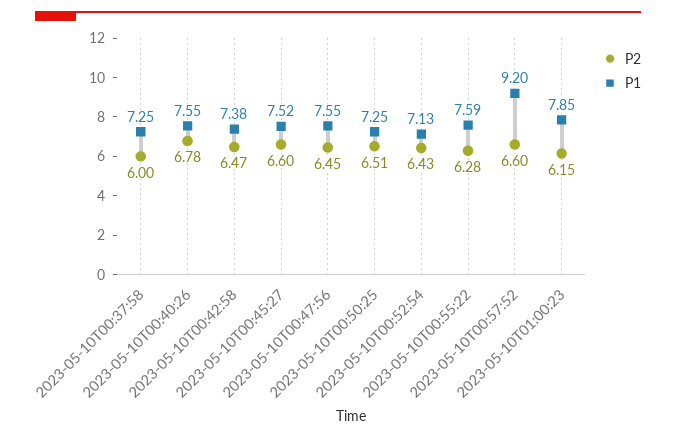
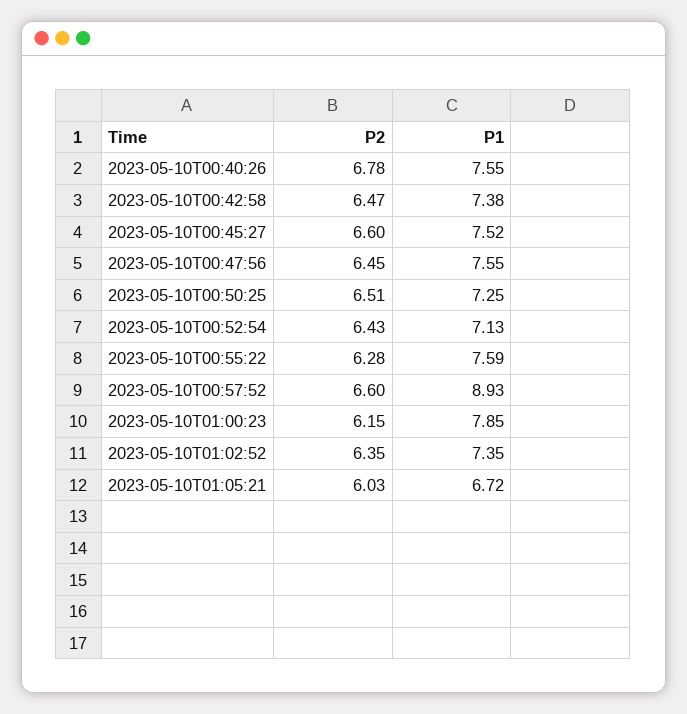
P2, 2023-05-10T00:37:58: 6 -> none
P1, 2023-05-10T00:37:58: 7.25 -> none
P1, 2023-05-10T00:57:52: 9.2 -> 8.93
P2, 2023-05-10T01:02:52: none -> 6.35
P1, 2023-05-10T01:02:52: none -> 7.35
P2, 2023-05-10T01:05:21: none -> 6.03
P1, 2023-05-10T01:05:21: none -> 6.72

